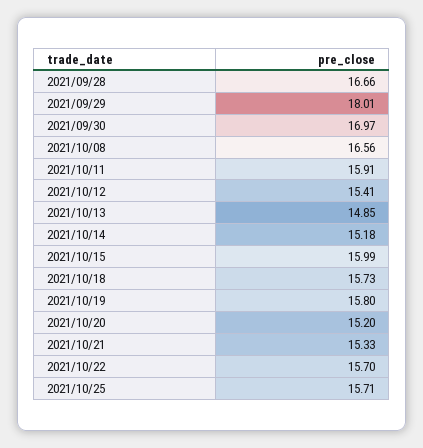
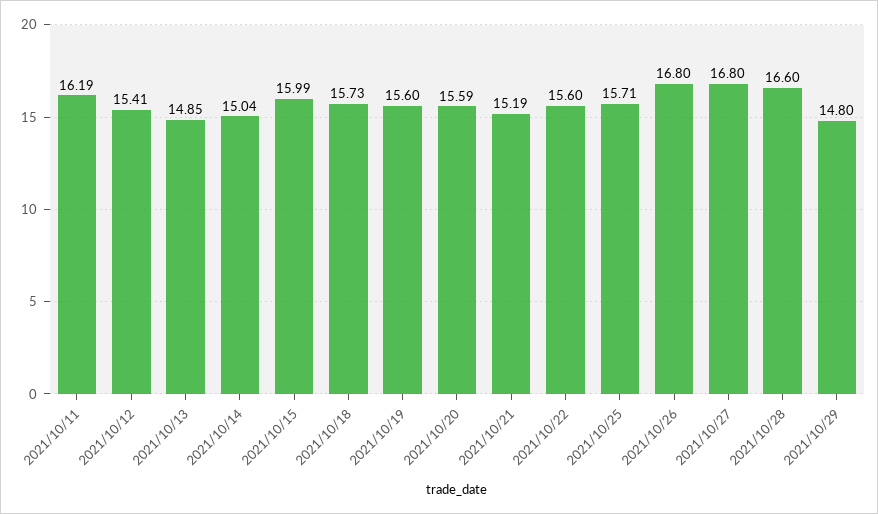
2021/09/28: 16.66 -> none
2021/09/29: 18.01 -> none
2021/09/30: 16.97 -> none
2021/10/08: 16.56 -> none
2021/10/11: 15.91 -> 16.19
2021/10/14: 15.18 -> 15.04
2021/10/19: 15.8 -> 15.6
2021/10/20: 15.2 -> 15.59
2021/10/21: 15.33 -> 15.19
2021/10/22: 15.7 -> 15.6
2021/10/26: none -> 16.8
2021/10/27: none -> 16.8
2021/10/28: none -> 16.6
2021/10/29: none -> 14.8

